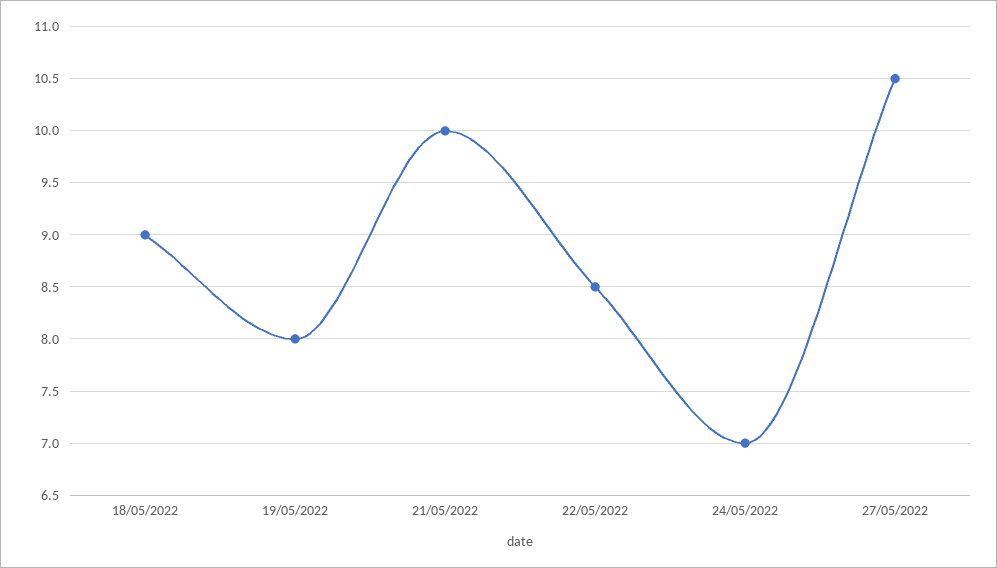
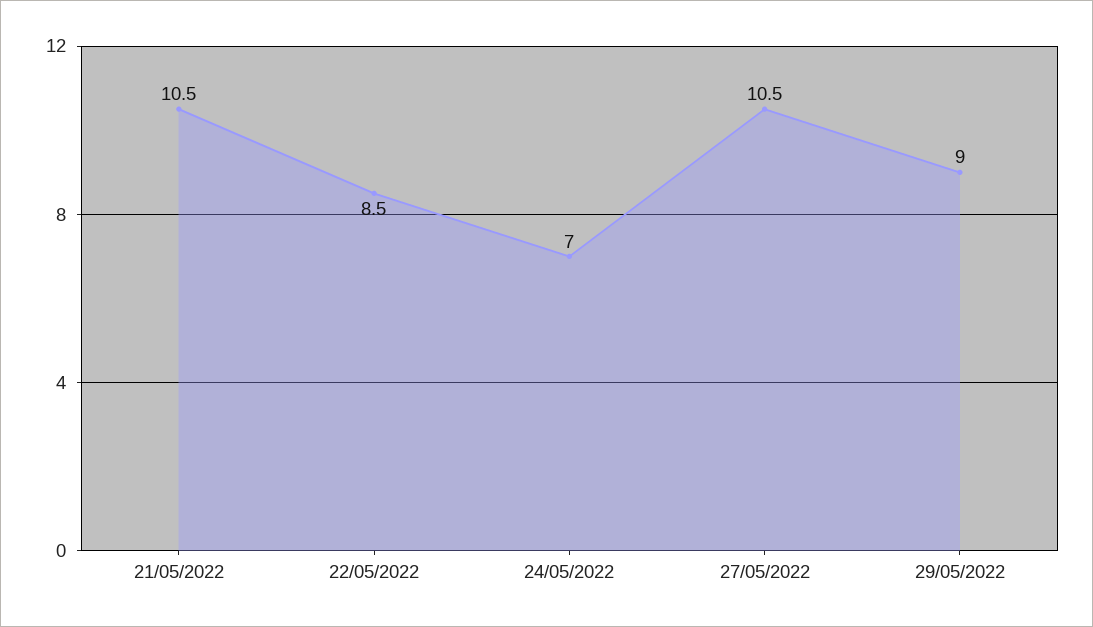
18/05/2022: 9 -> none
19/05/2022: 8 -> none
21/05/2022: 10 -> 10.5
29/05/2022: none -> 9

